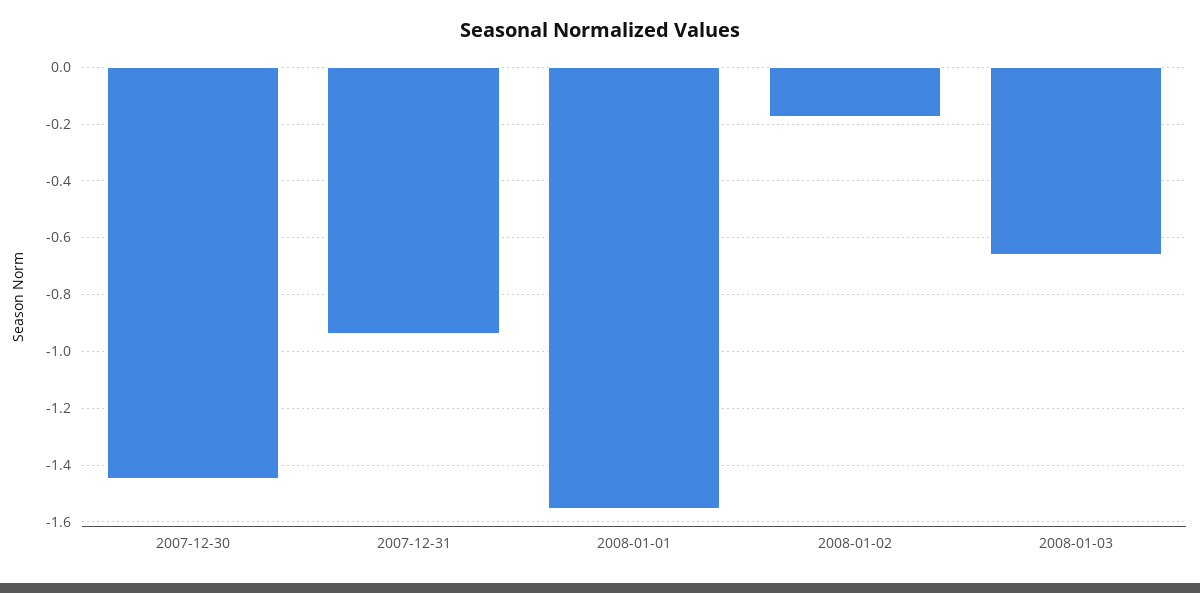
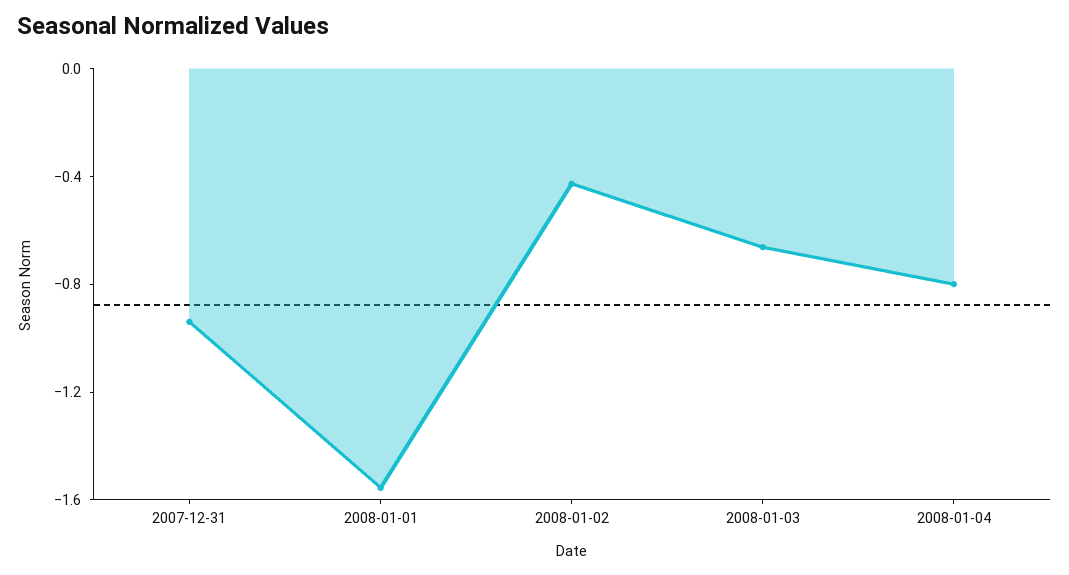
2007-12-30: -1.45 -> none
2008-01-02: -0.175 -> -0.4
2008-01-04: none -> -0.8

